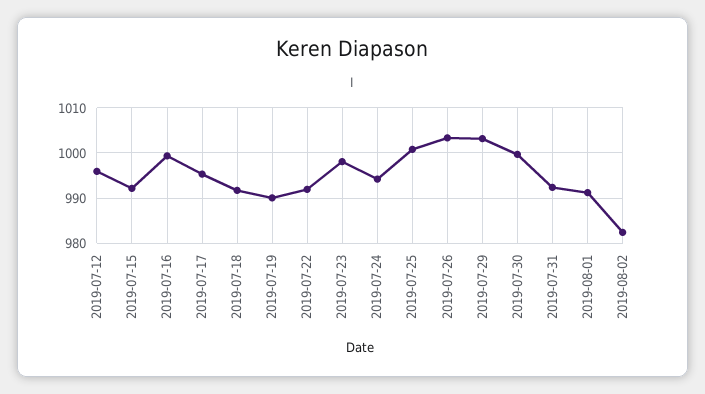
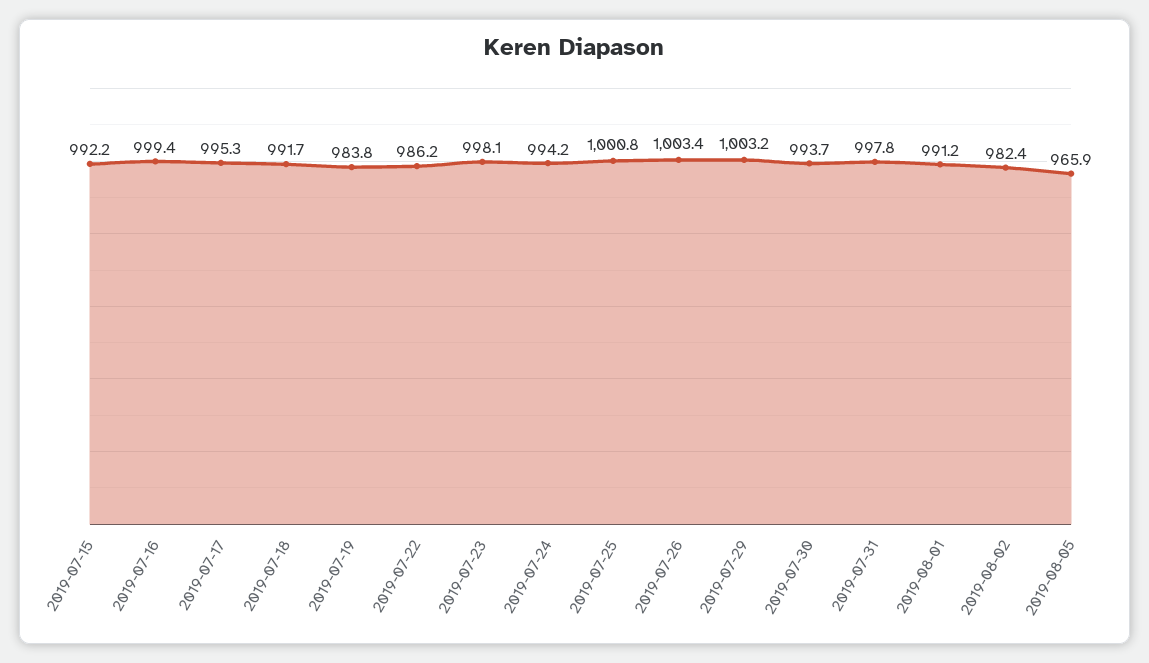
2019-07-12: 996 -> none
2019-07-19: 990 -> 983.8
2019-07-22: 992 -> 986.2
2019-07-30: 1000 -> 993.7
2019-07-31: 992 -> 997.8
2019-08-05: none -> 965.9

